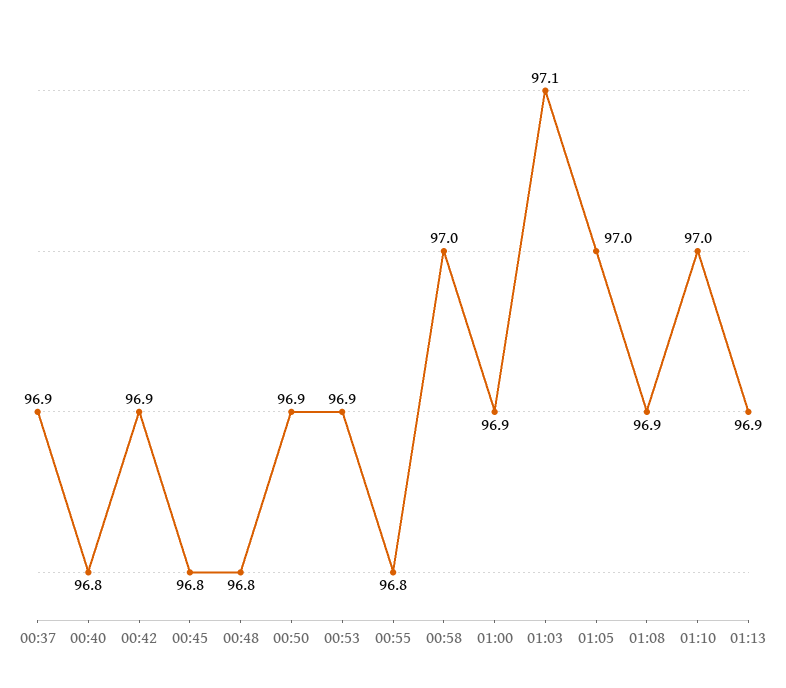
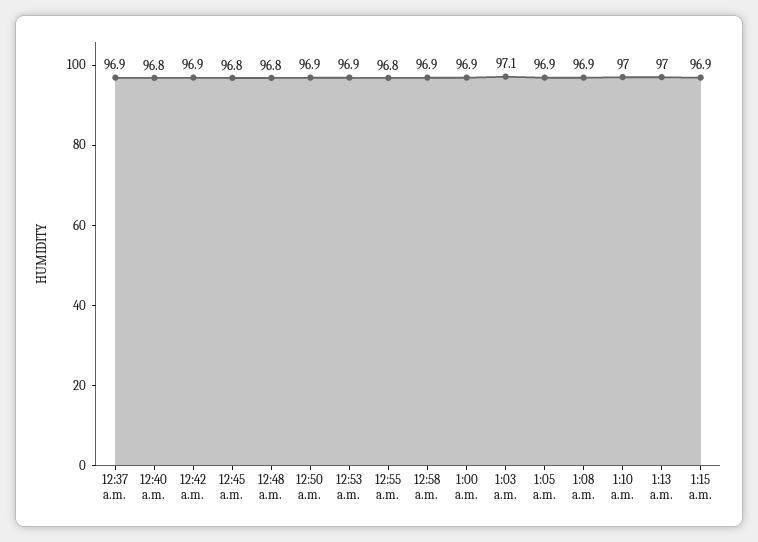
00:58: 97 -> 96.9
01:05: 97 -> 96.9
01:13: 96.9 -> 97
1:15 a.m.: none -> 96.9

